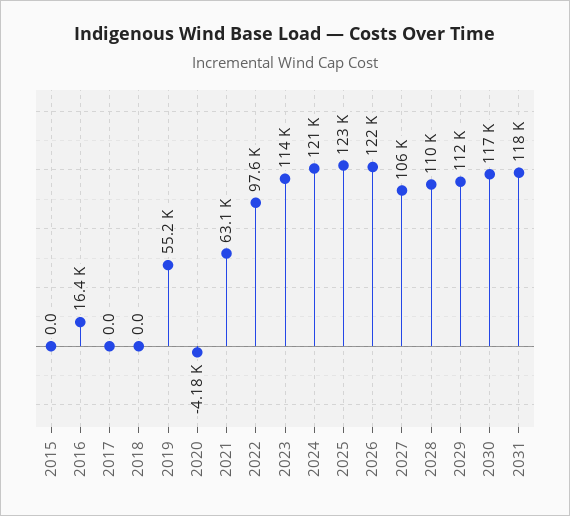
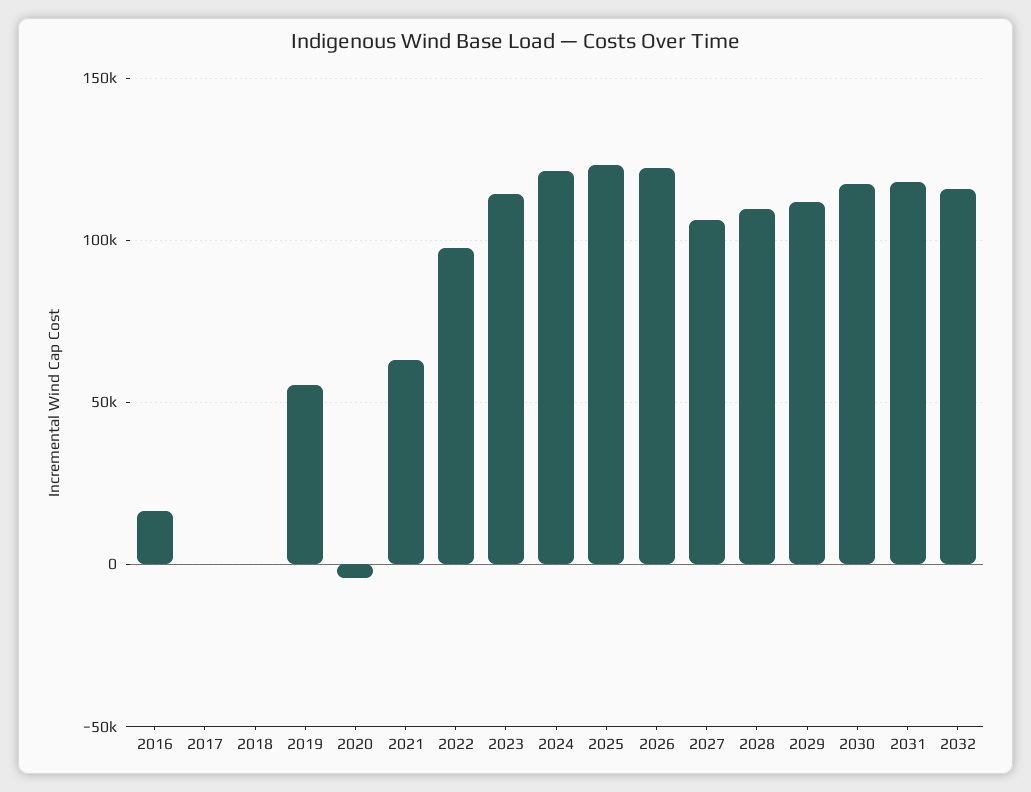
2015: 0 -> none
2032: none -> 115000

